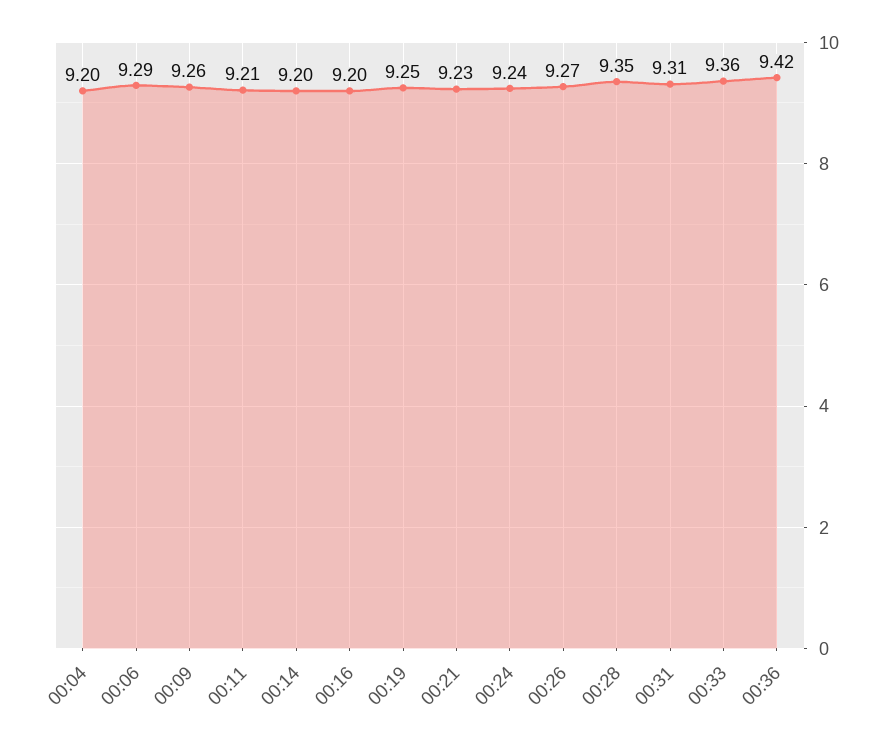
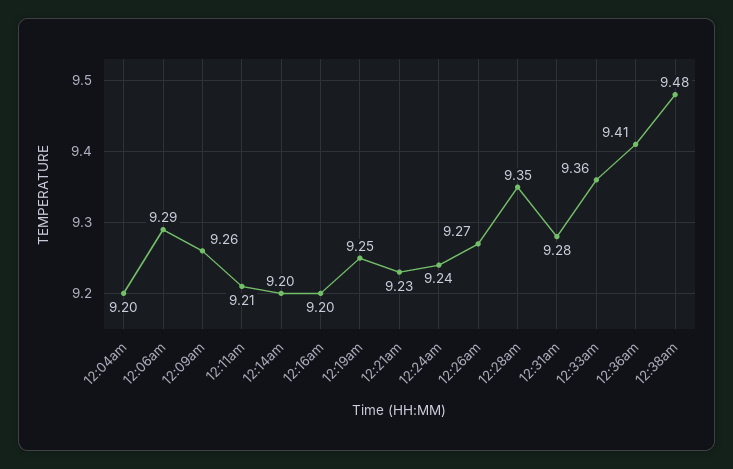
00:31: 9.31 -> 9.28
00:36: 9.42 -> 9.41
12:38am: none -> 9.48

